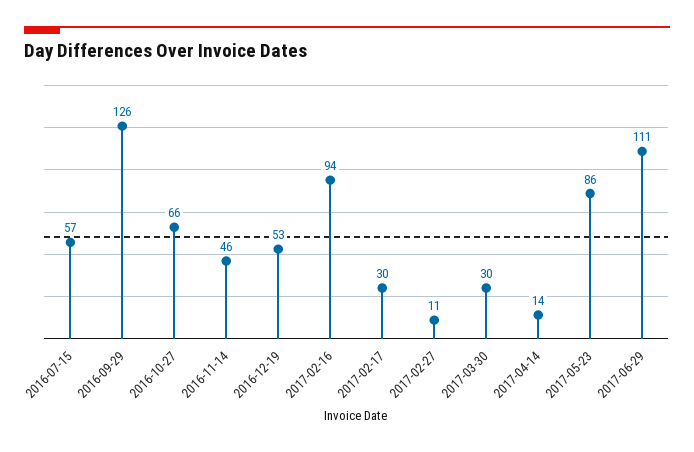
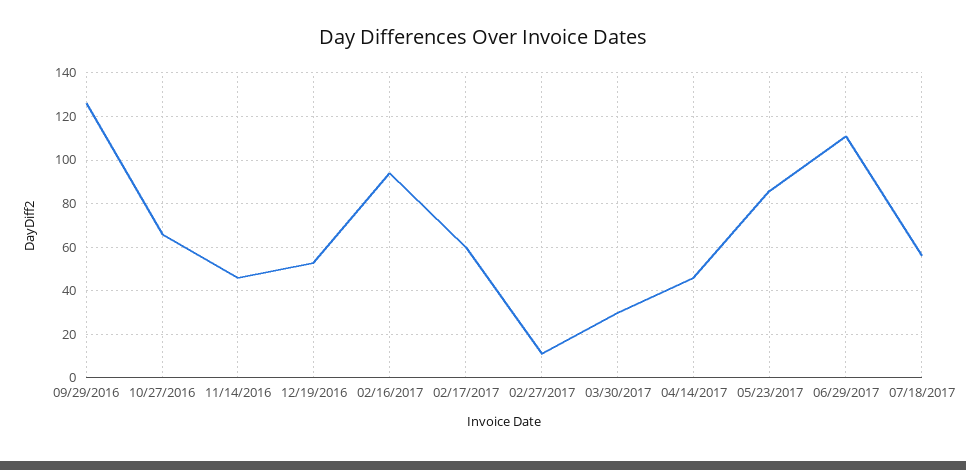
2016-07-15: 57 -> none
2017-02-17: 30 -> 60
2017-04-14: 14 -> 45
07/18/2017: none -> 55

